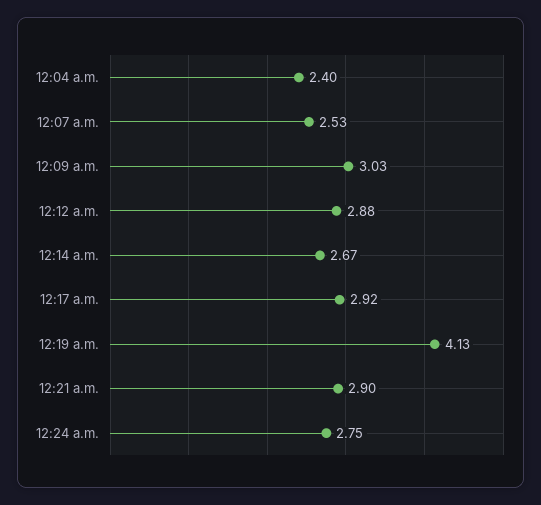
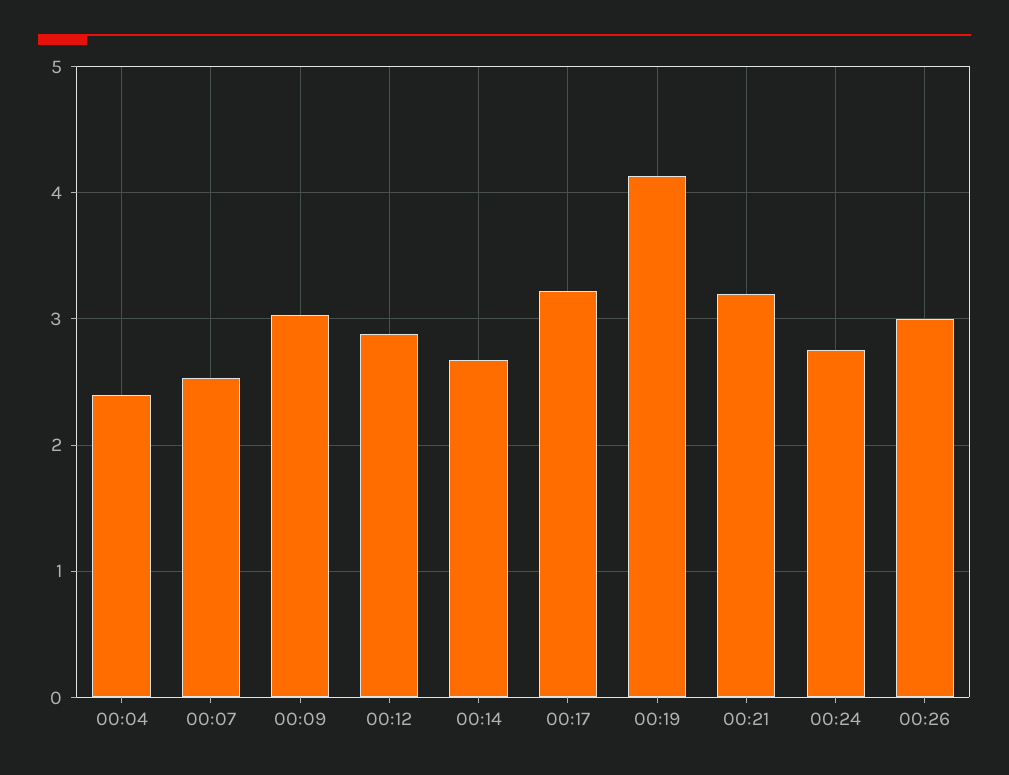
12:17 a.m.: 2.92 -> 3.2
12:21 a.m.: 2.9 -> 3.2
00:26: none -> 3

